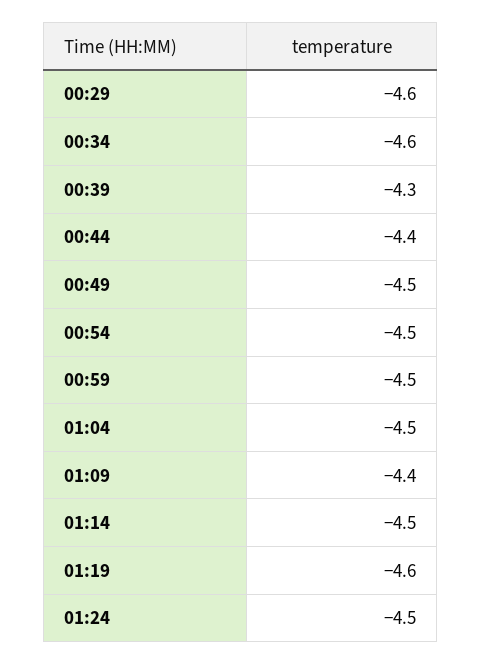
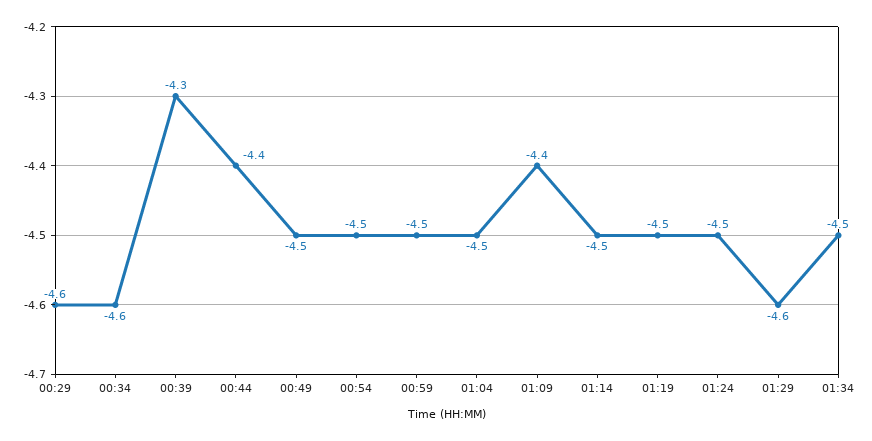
01:19: -4.6 -> -4.5
01:29: none -> -4.6
01:34: none -> -4.5

